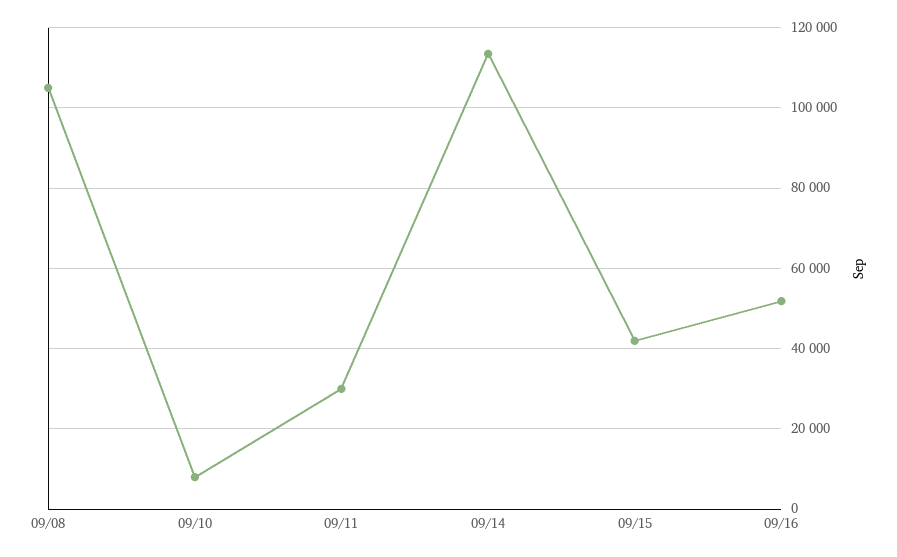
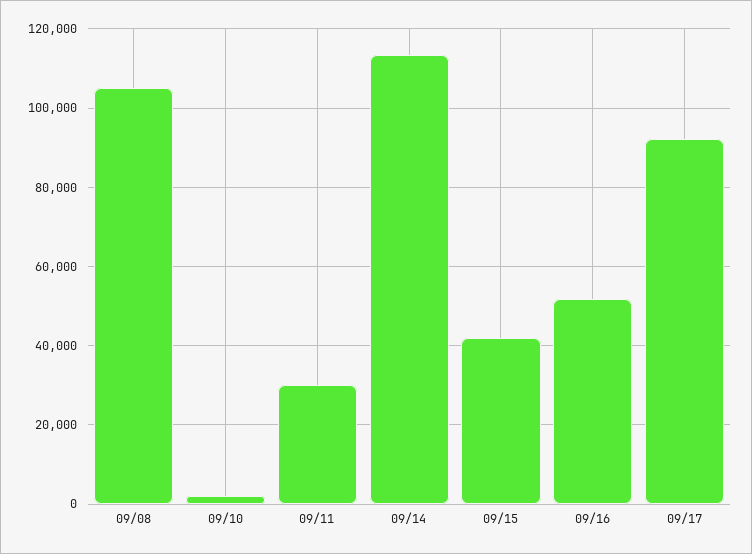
09/10: 8000 -> 2000
09/17: none -> 92000

